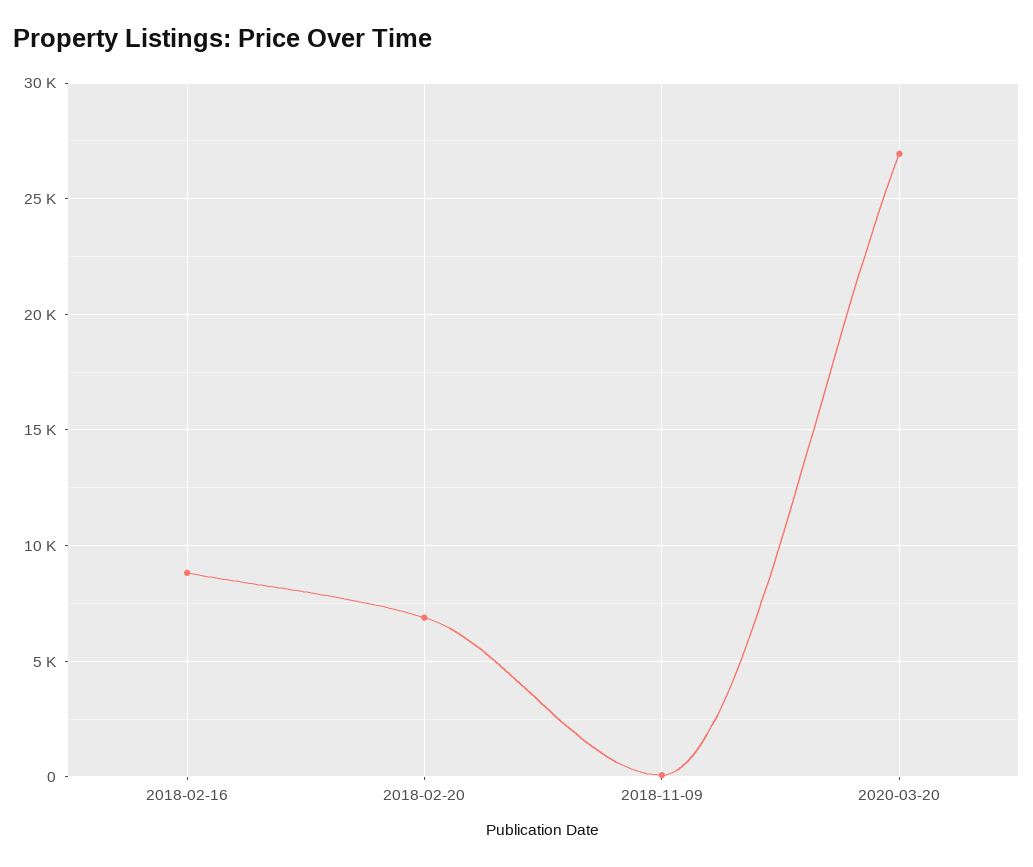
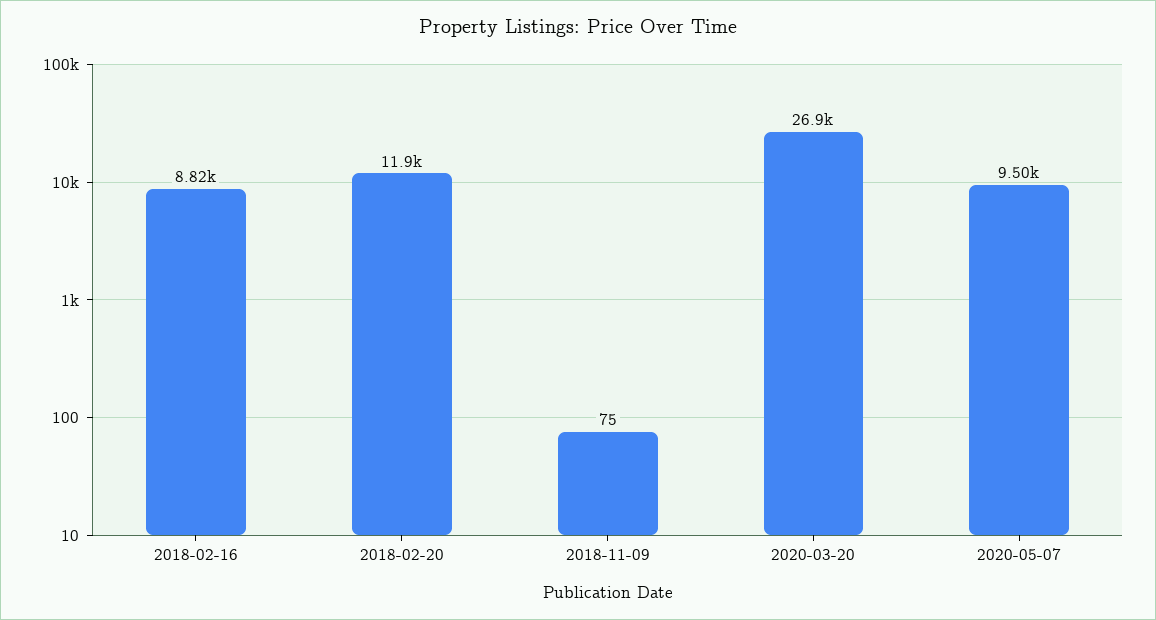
2018-02-20: 7000 -> 11900
2020-05-07: none -> 9500

